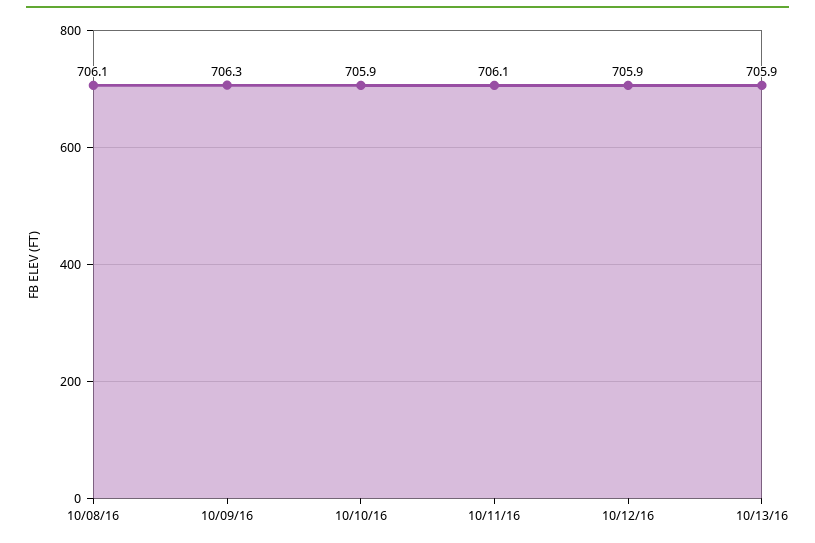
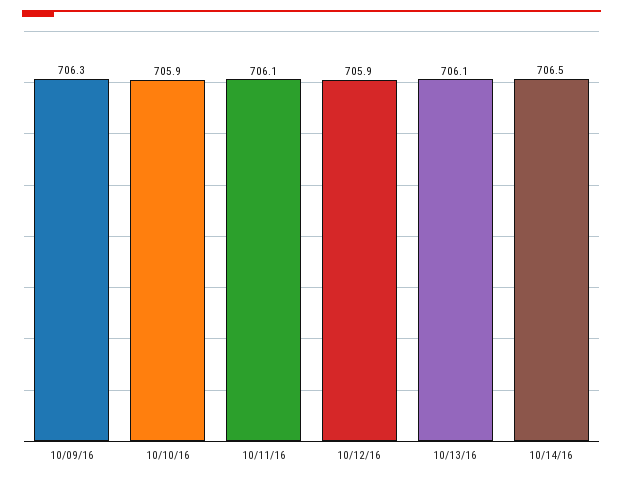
10/08/16: 706.1 -> none
10/13/16: 705.9 -> 706.1
10/14/16: none -> 706.5

